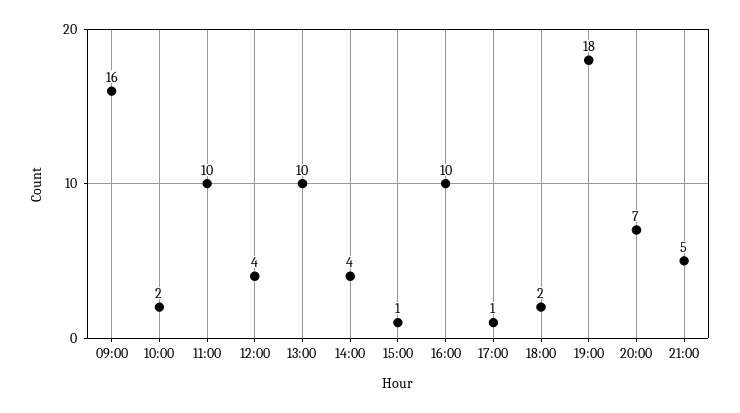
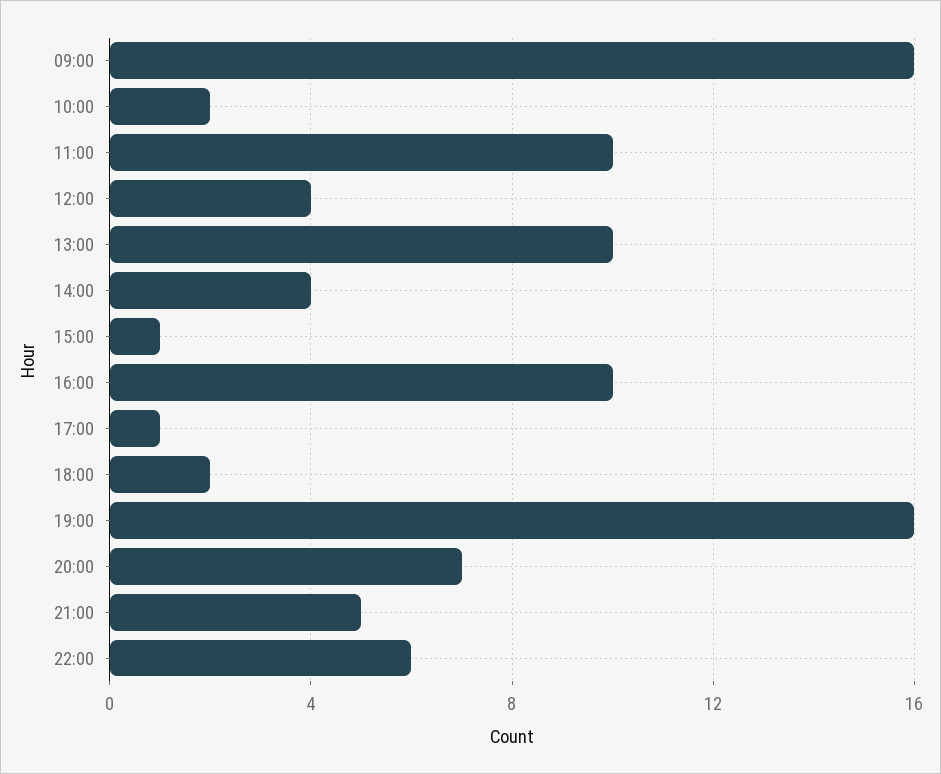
19:00: 18 -> 16
22:00: none -> 6

